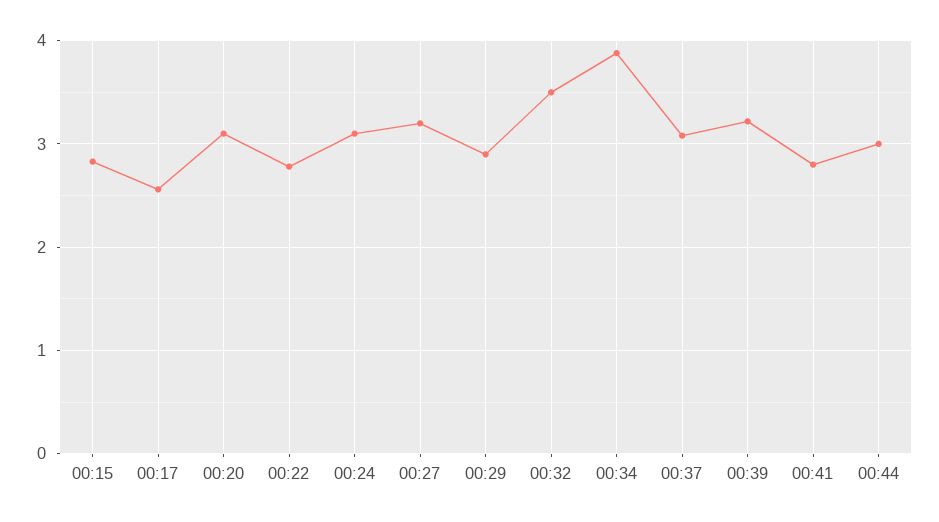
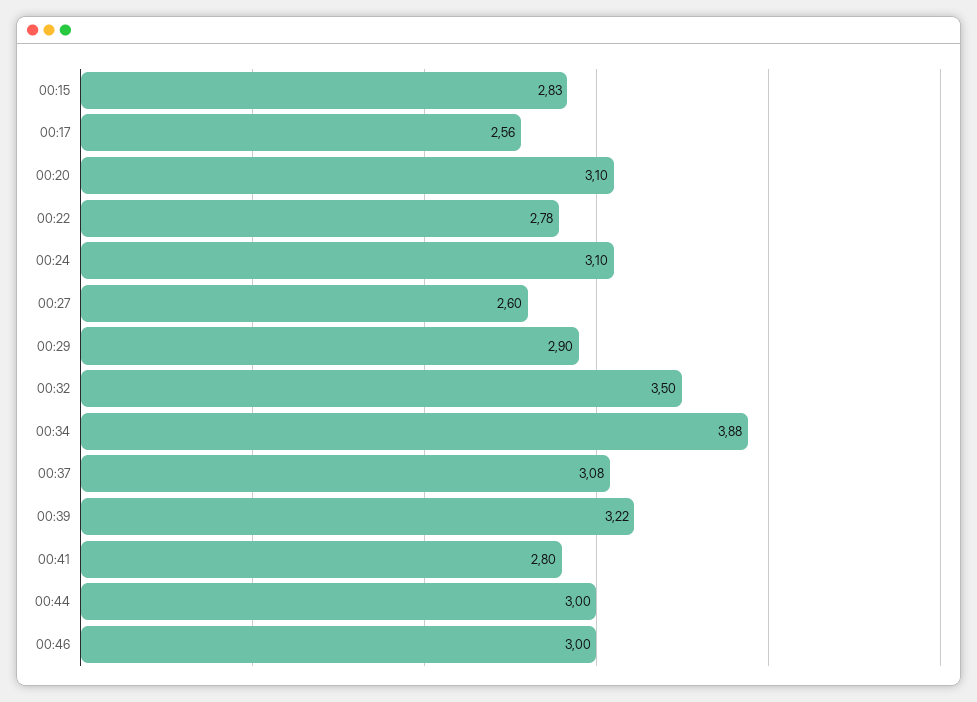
00:27: 3.2 -> 2.6
00:46: none -> 3

